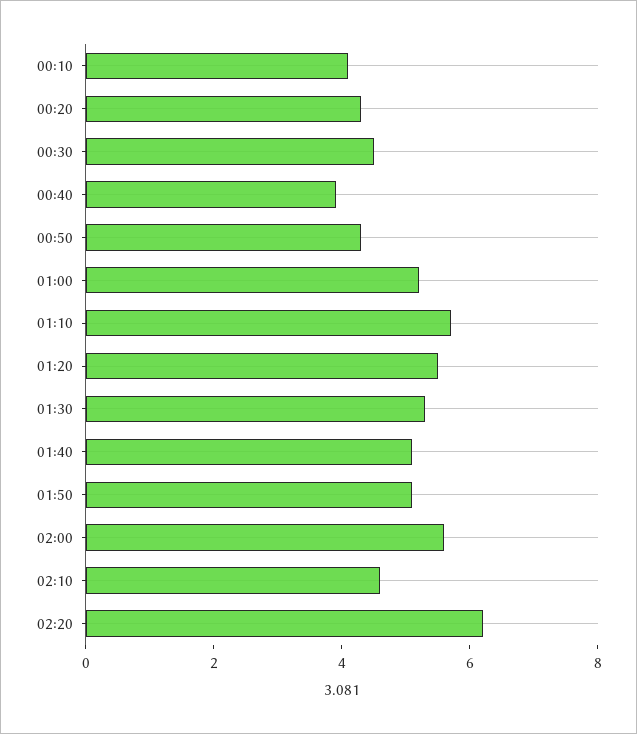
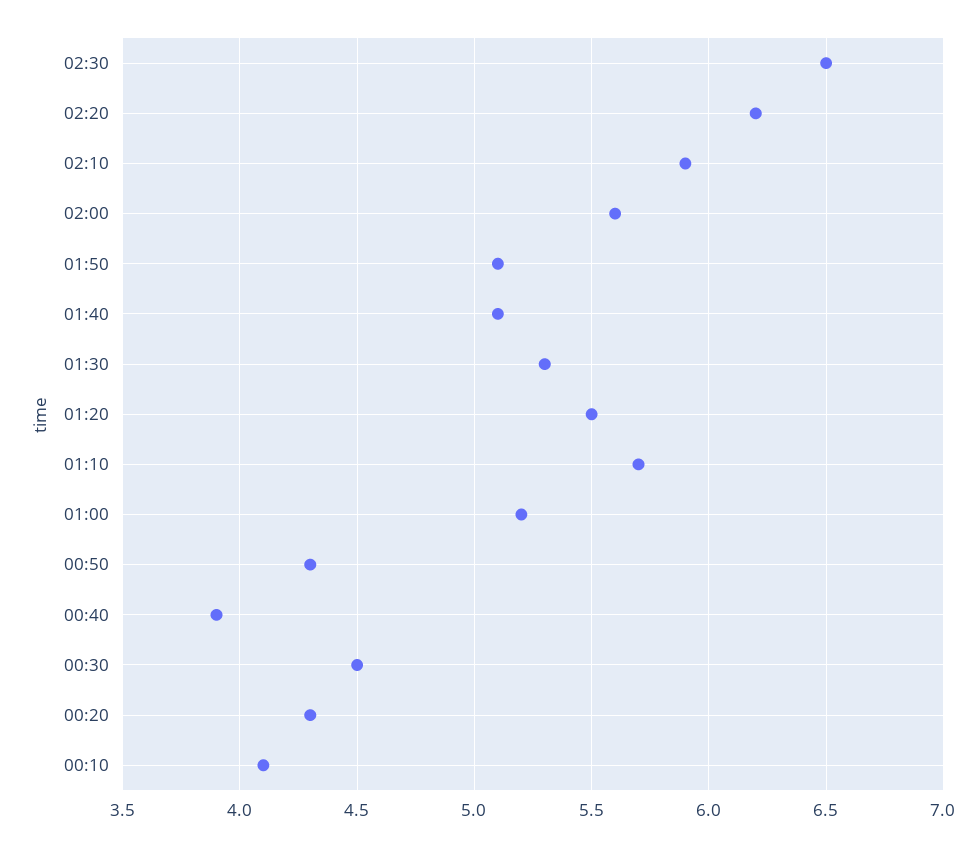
02:10: 4.5 -> 5.9
02:30: none -> 6.5

